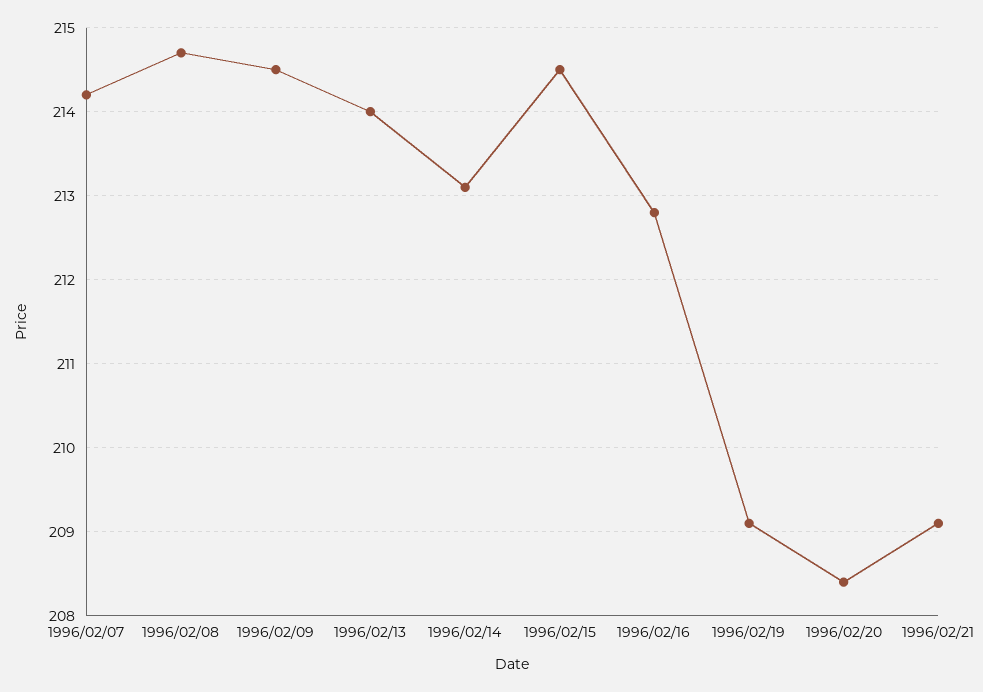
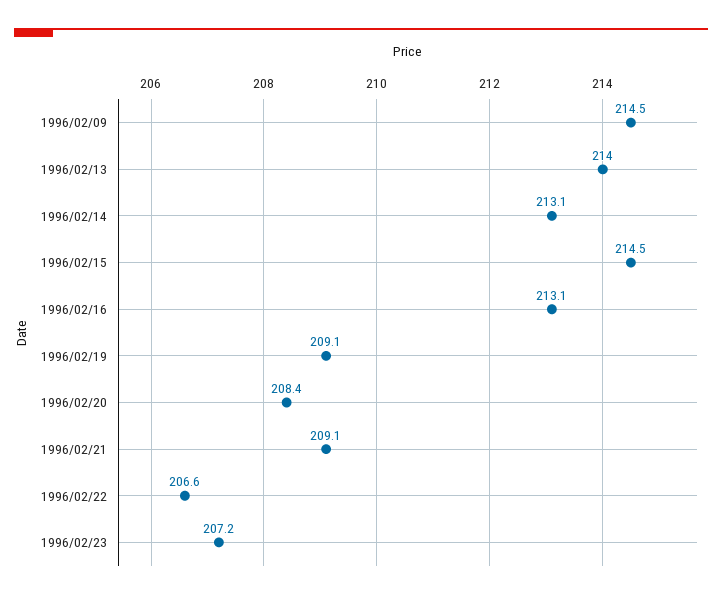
1996/02/07: 214.2 -> none
1996/02/08: 214.7 -> none
1996/02/16: 212.8 -> 213.1
1996/02/22: none -> 206.6
1996/02/23: none -> 207.2

